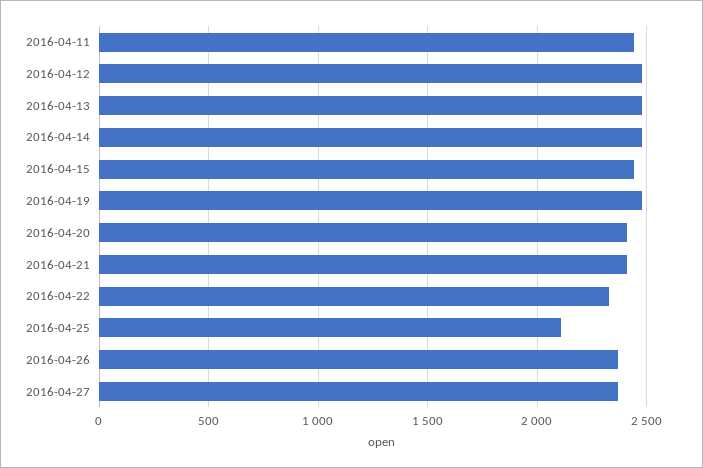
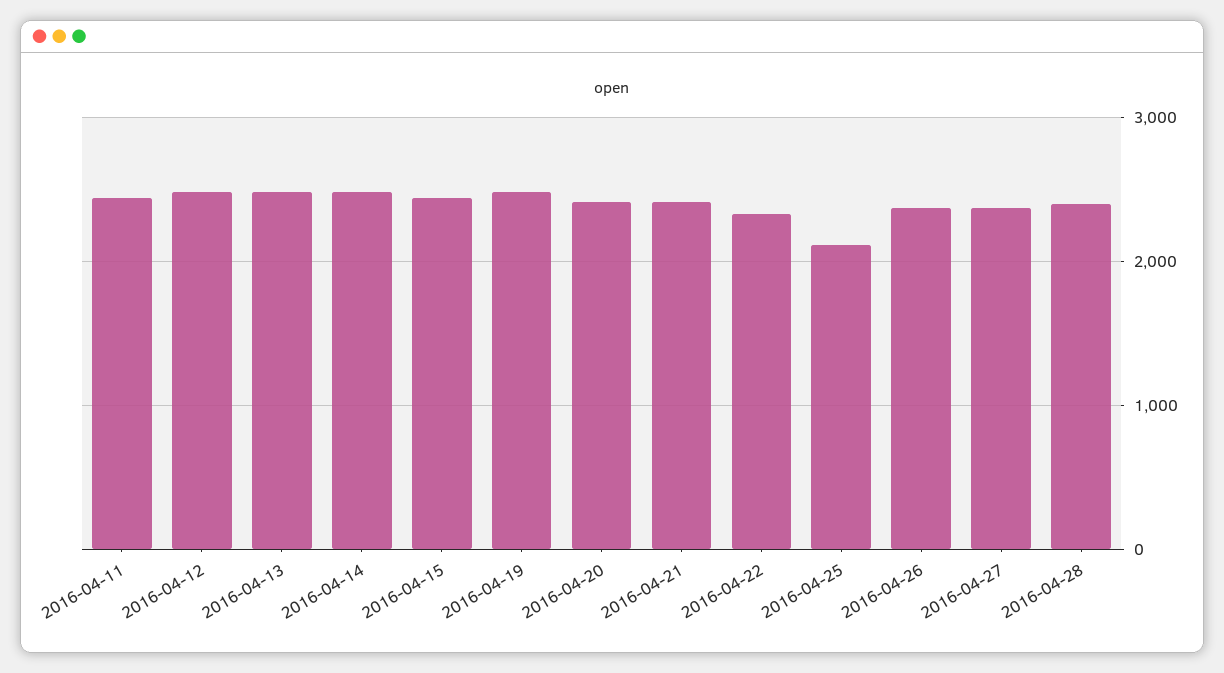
2016-04-28: none -> 2400

